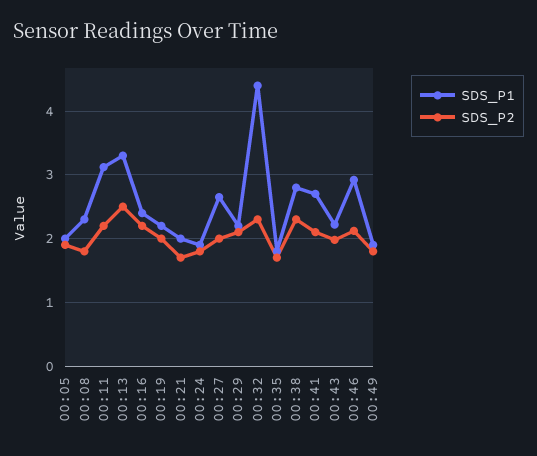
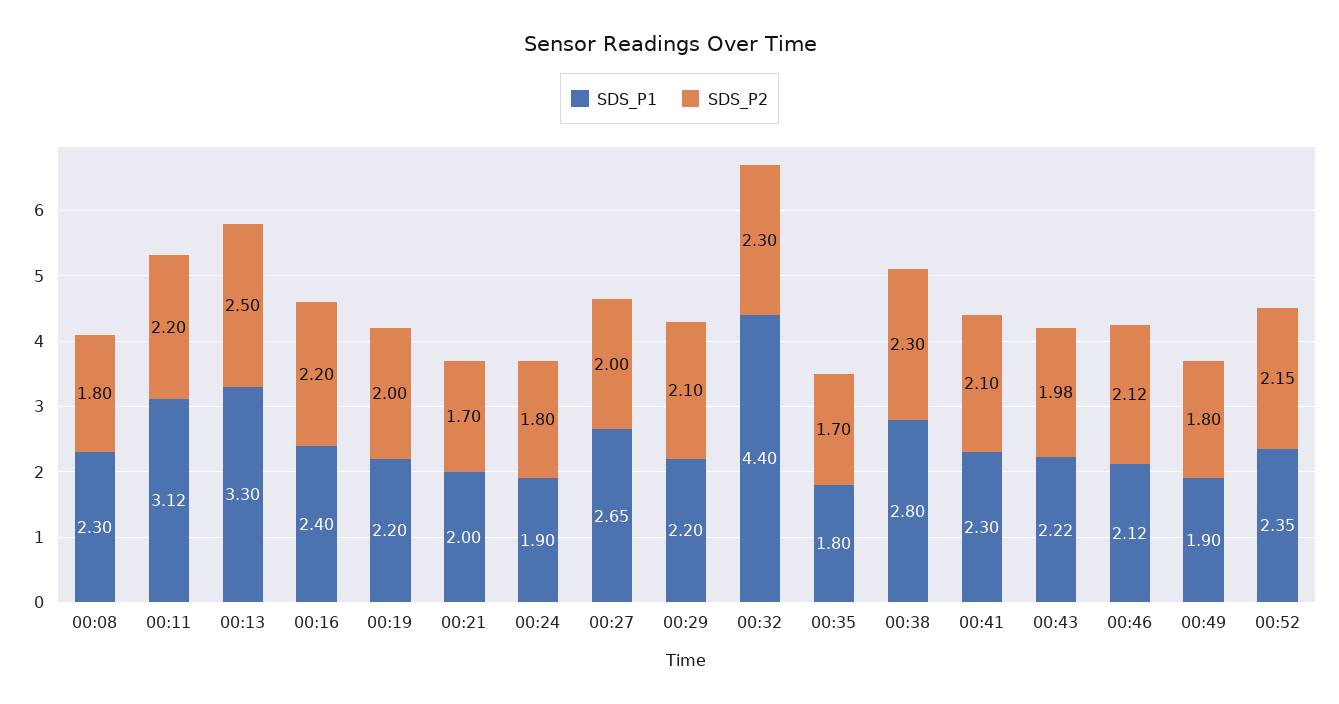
SDS_P1, 00:05: 2 -> none
SDS_P2, 00:05: 1.9 -> none
SDS_P1, 00:41: 2.7 -> 2.3
SDS_P1, 00:46: 2.9 -> 2.12
SDS_P1, 00:52: none -> 2.35
SDS_P2, 00:52: none -> 2.15

